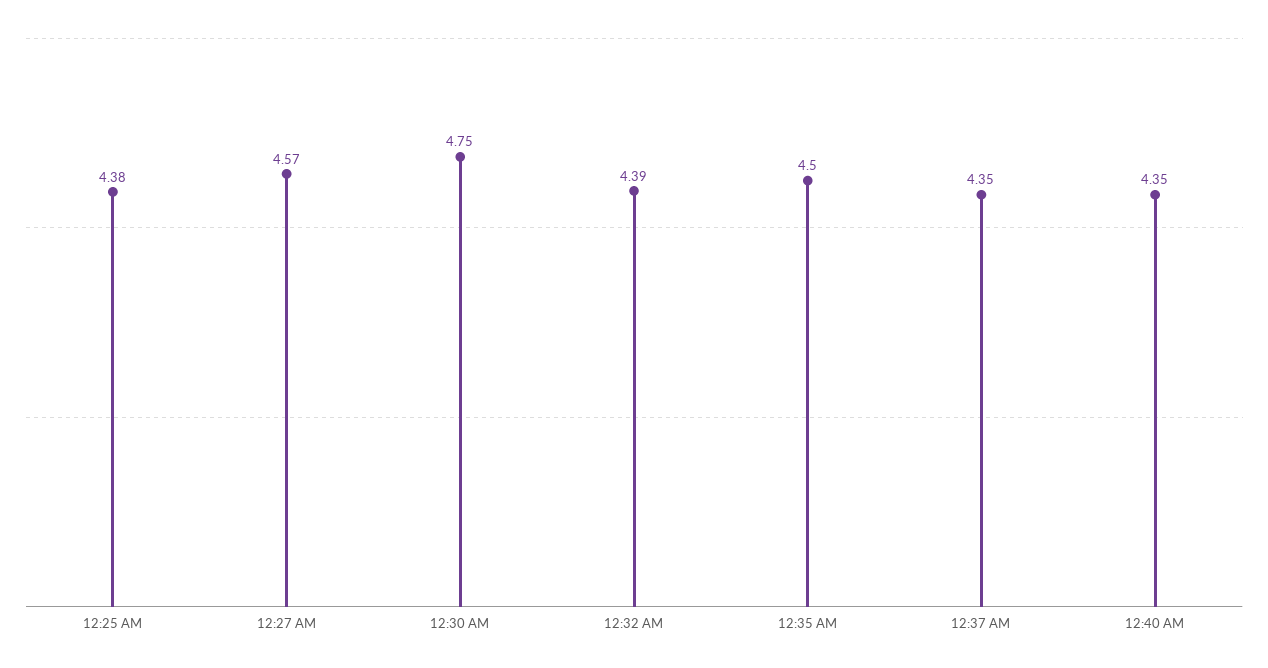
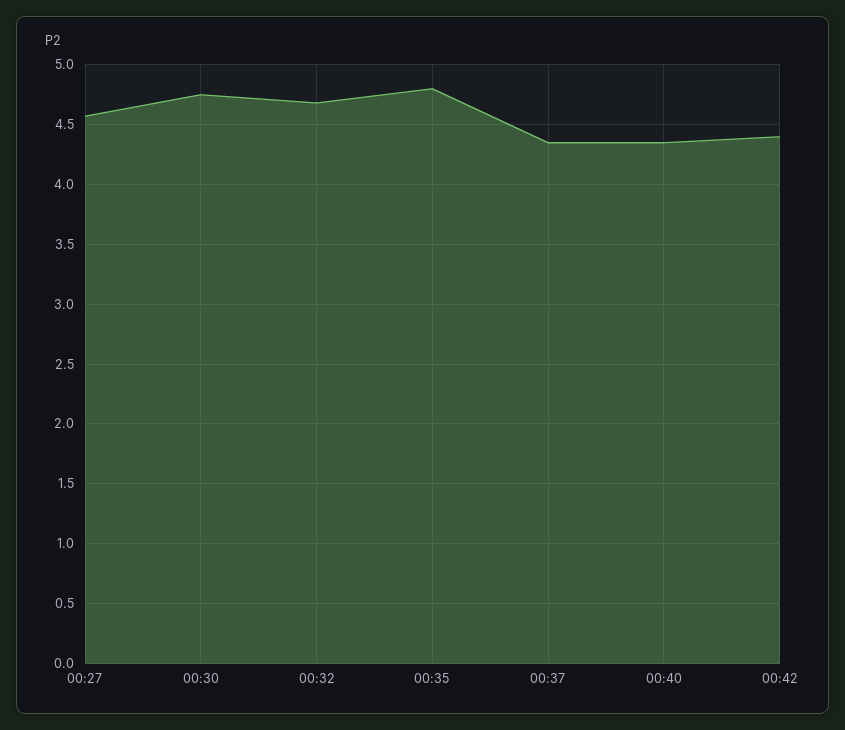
12:25 AM: 4.38 -> none
12:32 AM: 4.39 -> 4.7
12:35 AM: 4.5 -> 4.8
00:42: none -> 4.4

